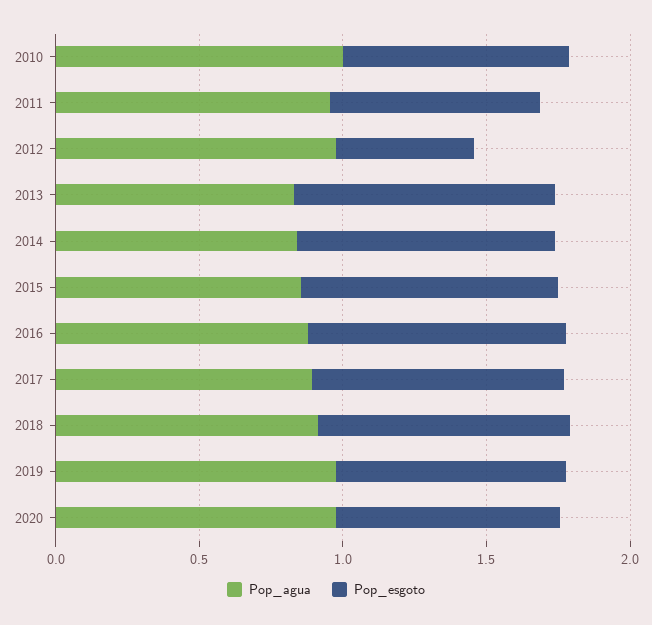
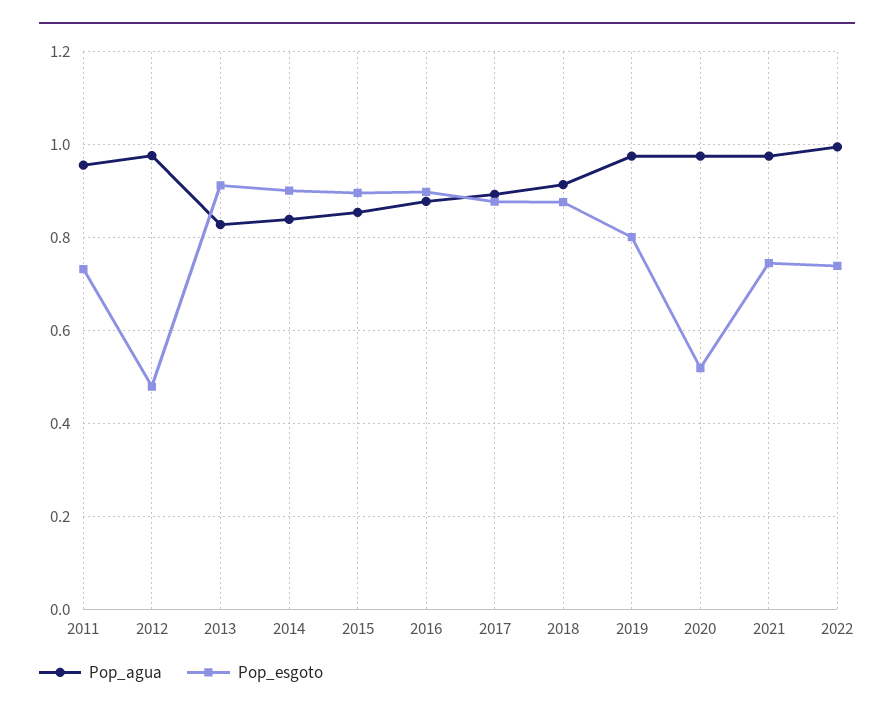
Pop_agua, 2010: 1 -> none
Pop_esgoto, 2010: 0.8 -> none
Pop_esgoto, 2020: 0.8 -> 0.52
Pop_agua, 2021: none -> 0.98
Pop_esgoto, 2021: none -> 0.74
Pop_agua, 2022: none -> 1
Pop_esgoto, 2022: none -> 0.74

